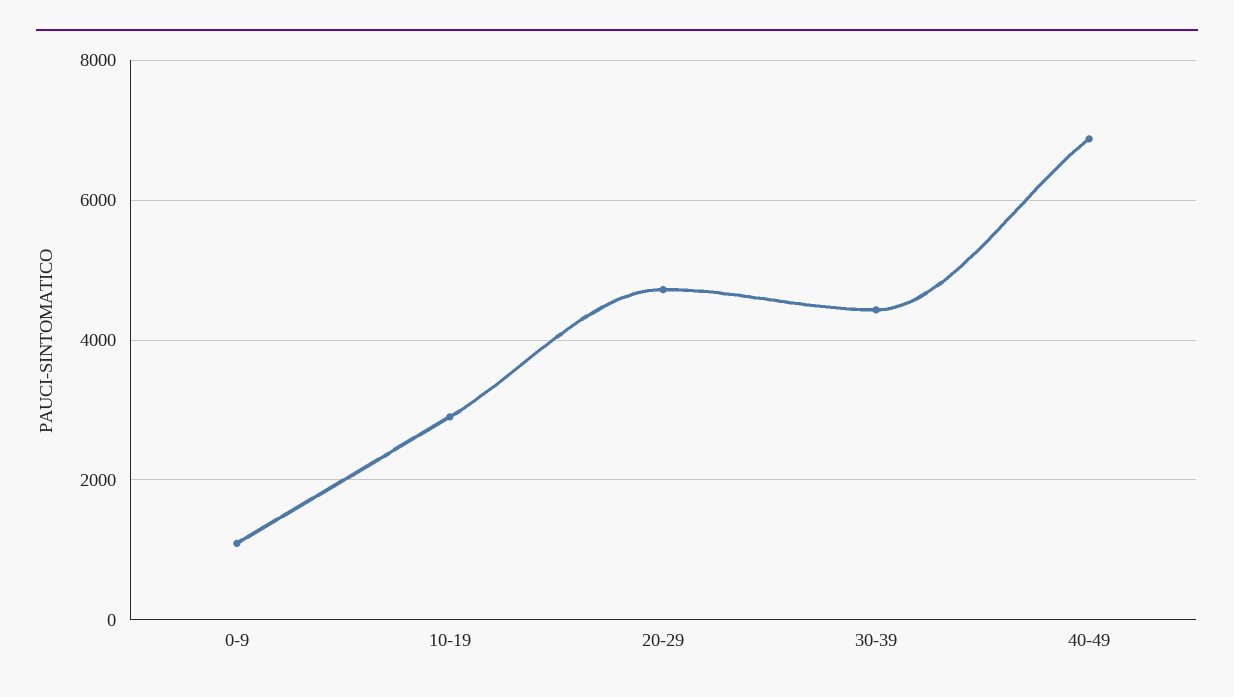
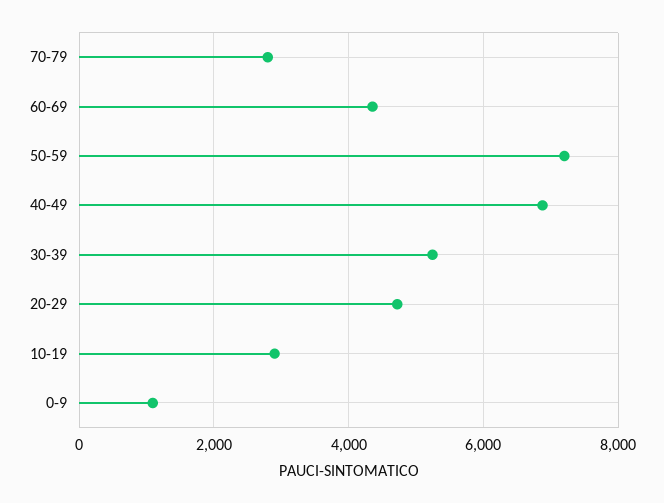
30-39: 4400 -> 5200
70-79: none -> 2800
60-69: none -> 4400
50-59: none -> 7200

